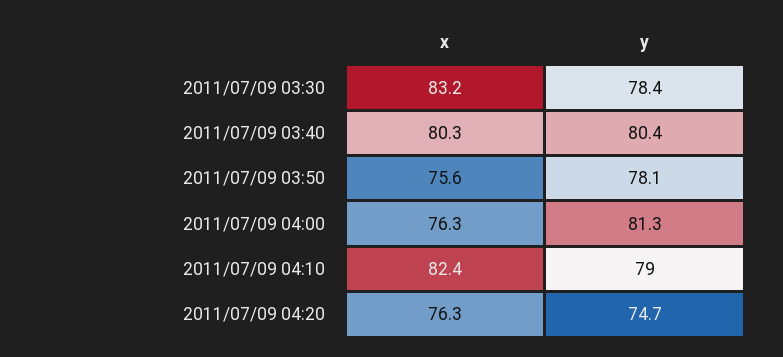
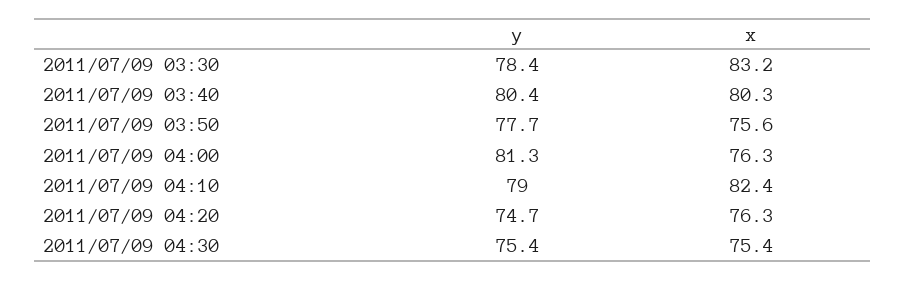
y, 2011/07/09 03:50: 78.1 -> 77.7
y, 2011/07/09 04:30: none -> 75.4
x, 2011/07/09 04:30: none -> 75.4

